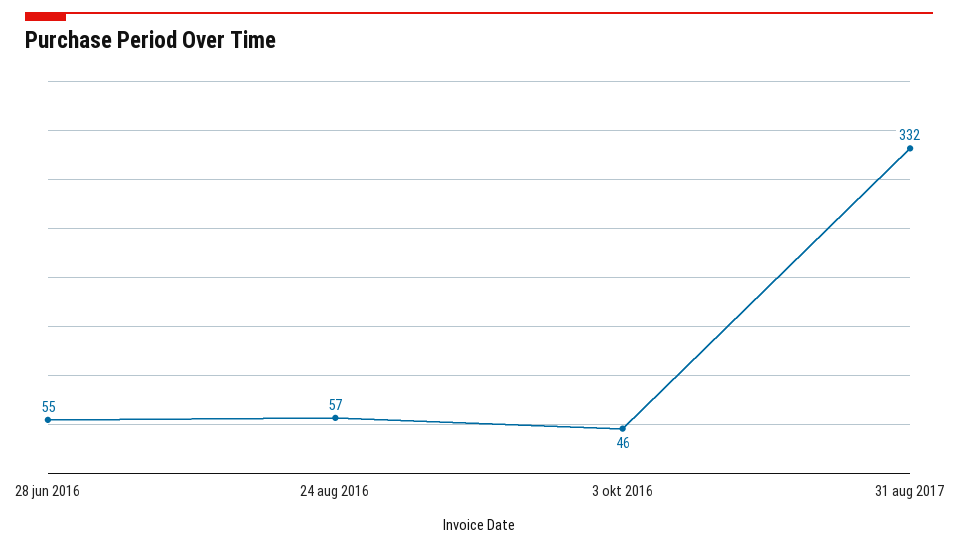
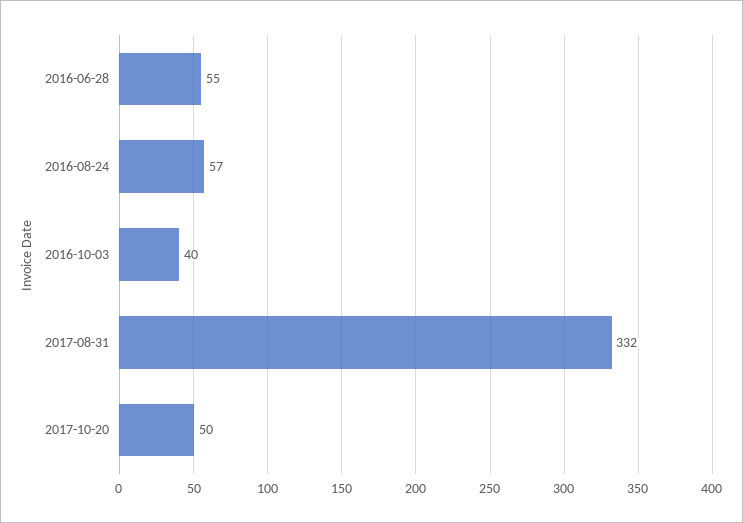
3 okt 2016: 46 -> 40
2017-10-20: none -> 50

